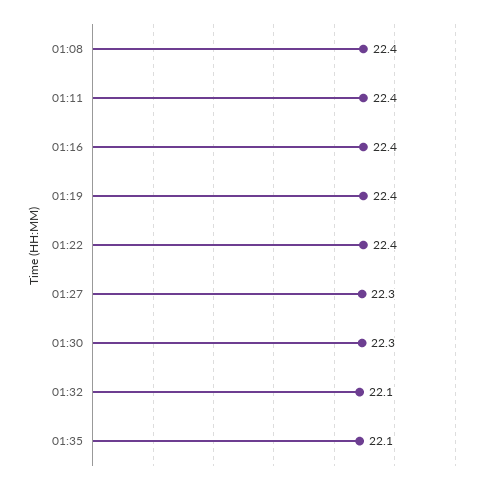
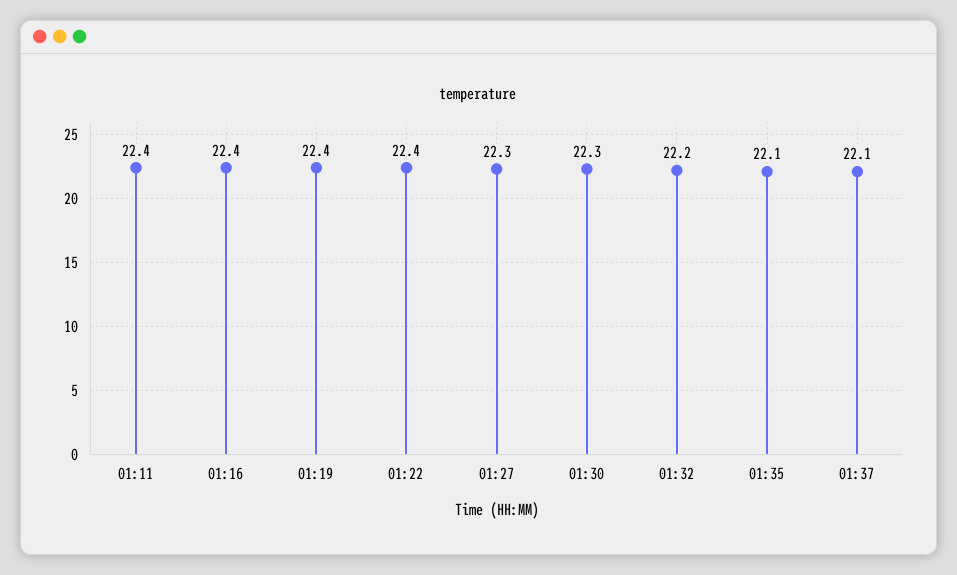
01:08: 22.4 -> none
01:32: 22.1 -> 22.2
01:37: none -> 22.1

